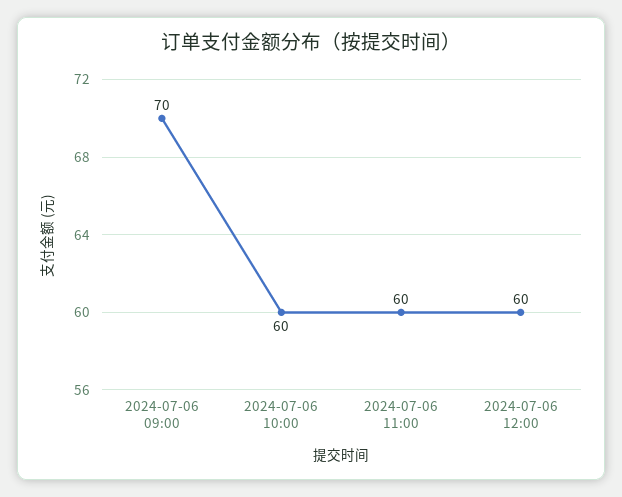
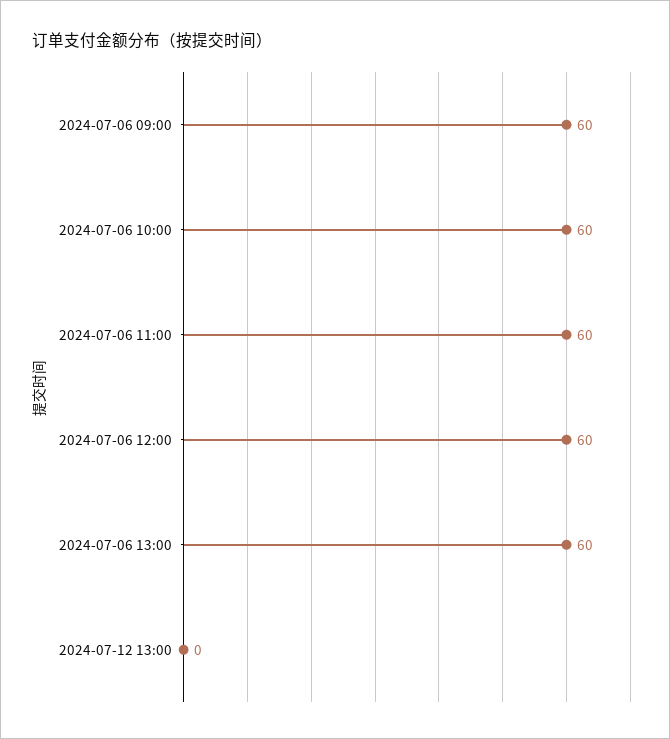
2024-07-06 09:00: 70 -> 60
2024-07-06 13:00: none -> 60
2024-07-12 13:00: none -> 0

